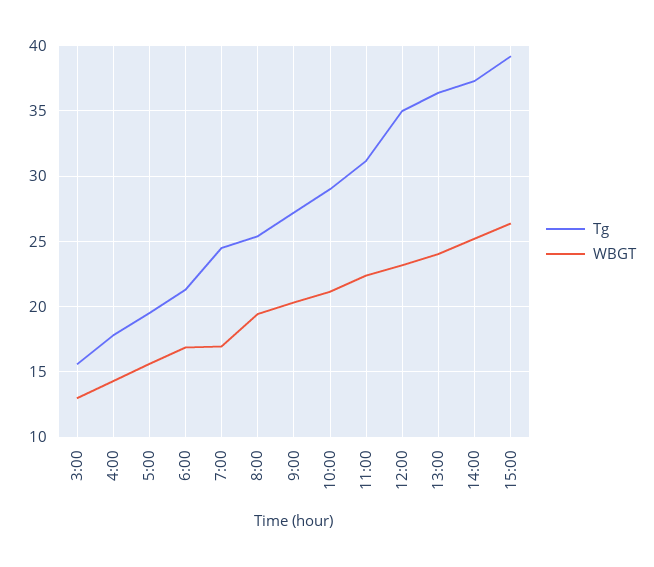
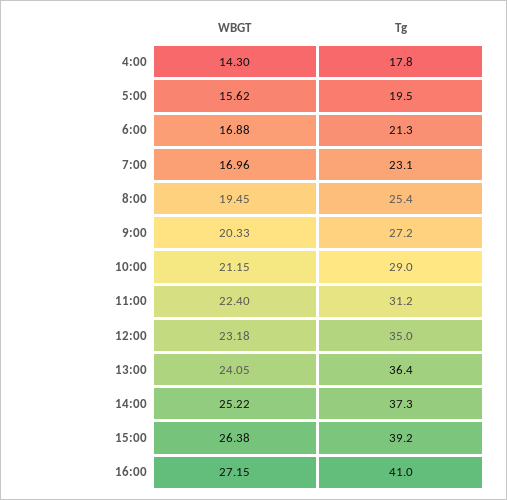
Tg, 3:00: 15.5 -> none
WBGT, 3:00: 13 -> none
Tg, 7:00: 24.5 -> 23.1
WBGT, 16:00: none -> 27.15
Tg, 16:00: none -> 41

